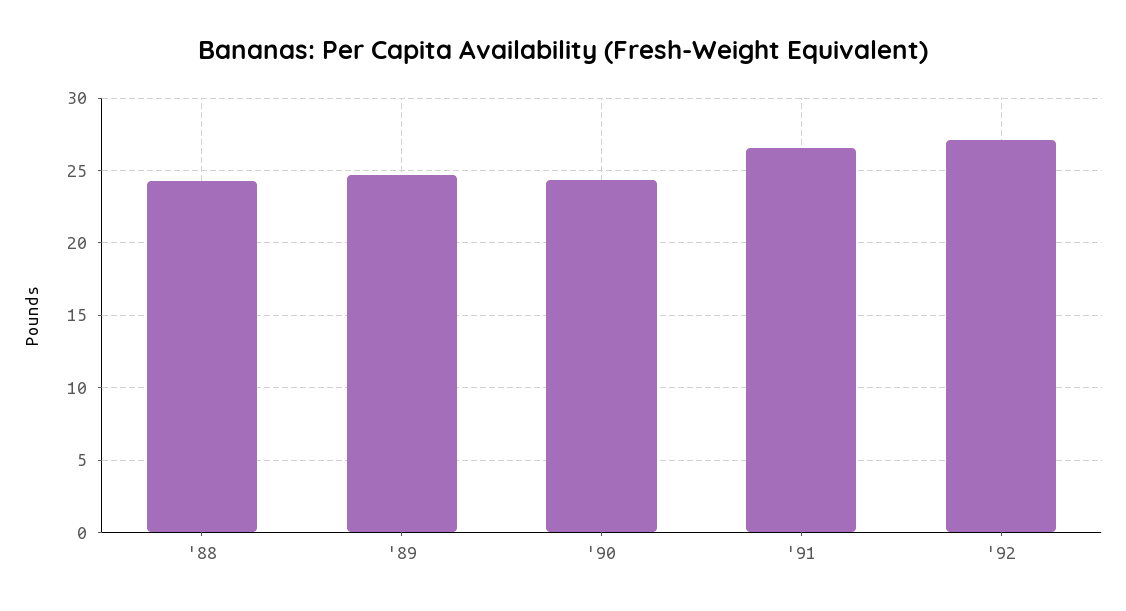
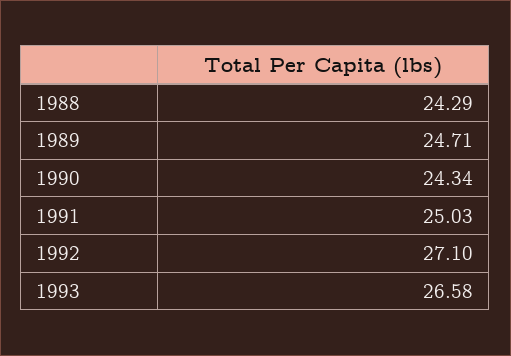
'91: 26.5 -> 25.03
1993: none -> 26.58

